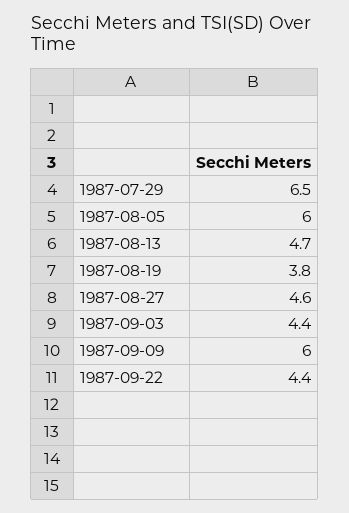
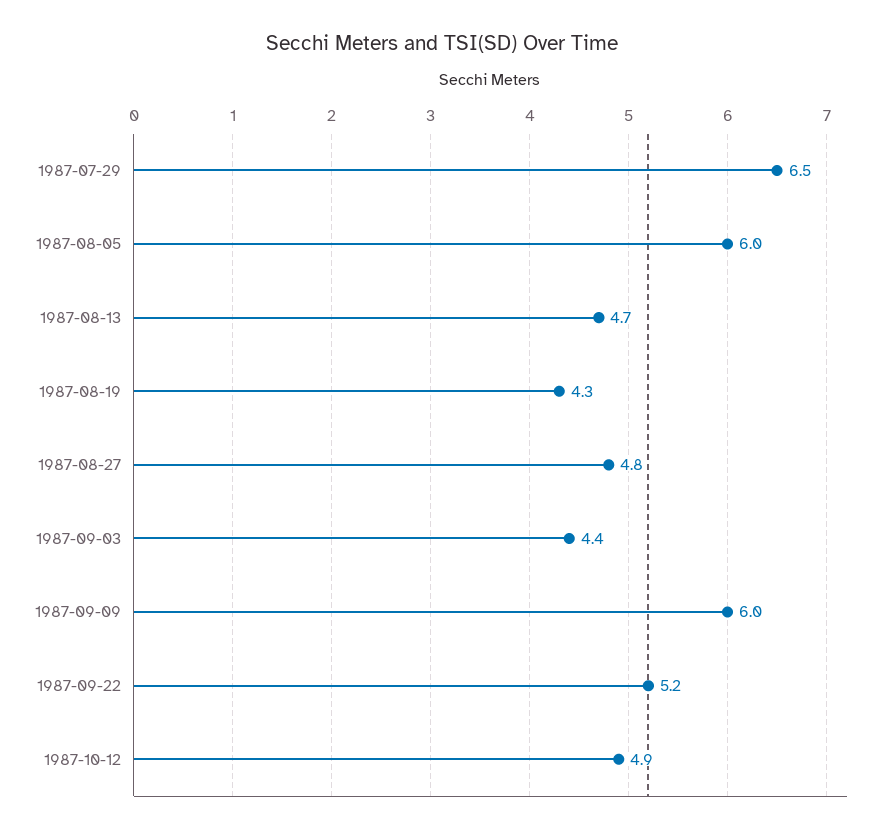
1987-08-19: 3.8 -> 4.3
1987-08-27: 4.6 -> 4.8
1987-09-22: 4.4 -> 5.2
1987-10-12: none -> 4.9

